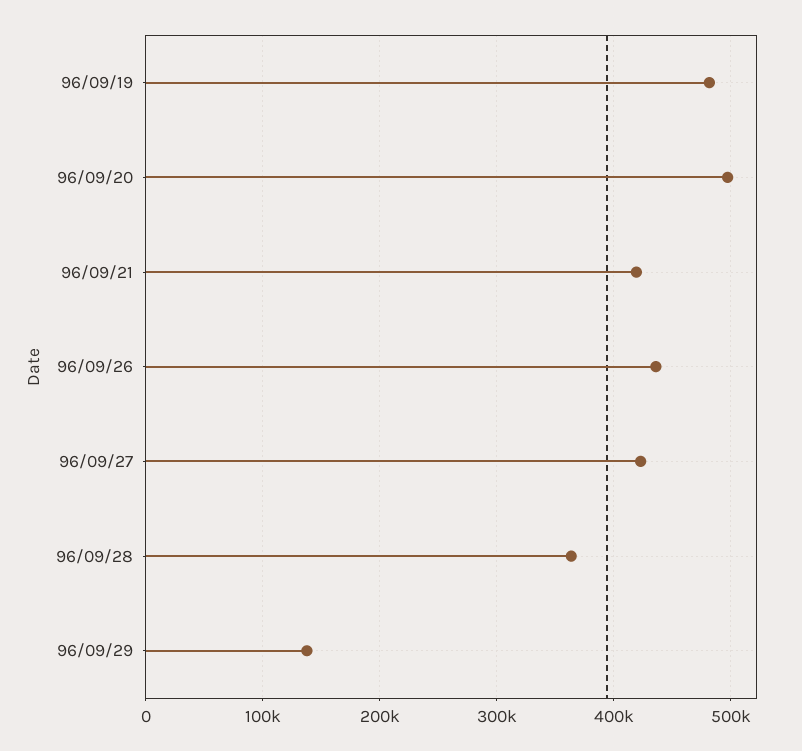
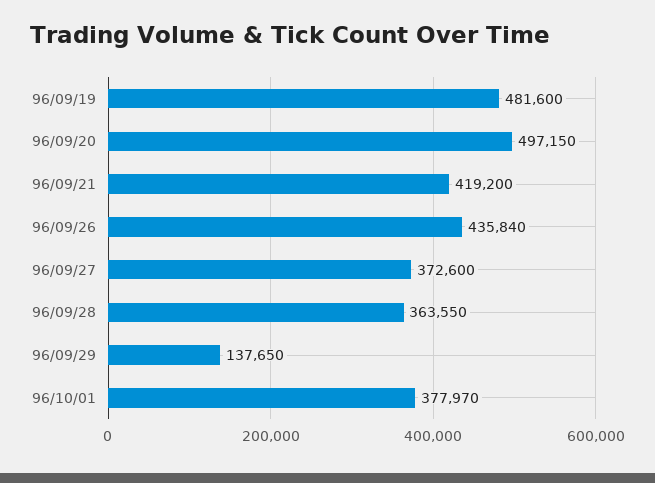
96/09/27: 420000 -> 372600
96/10/01: none -> 377970

